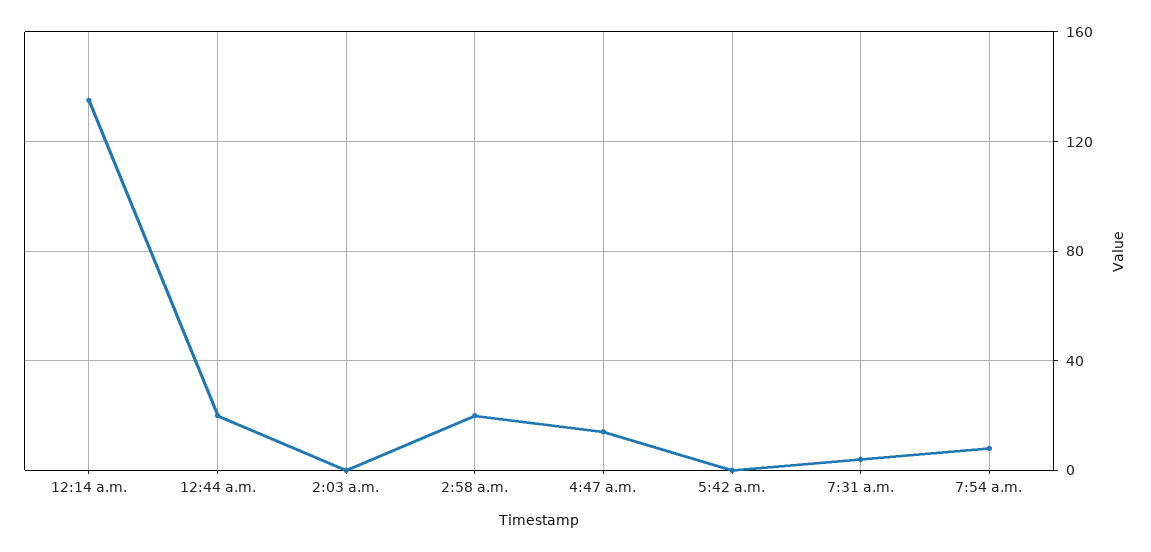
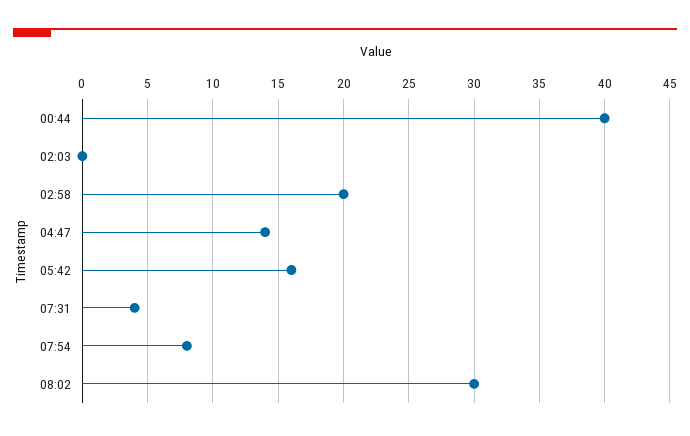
12:14 a.m.: 135 -> none
12:44 a.m.: 20 -> 40
5:42 a.m.: 0 -> 16
08:02: none -> 30

